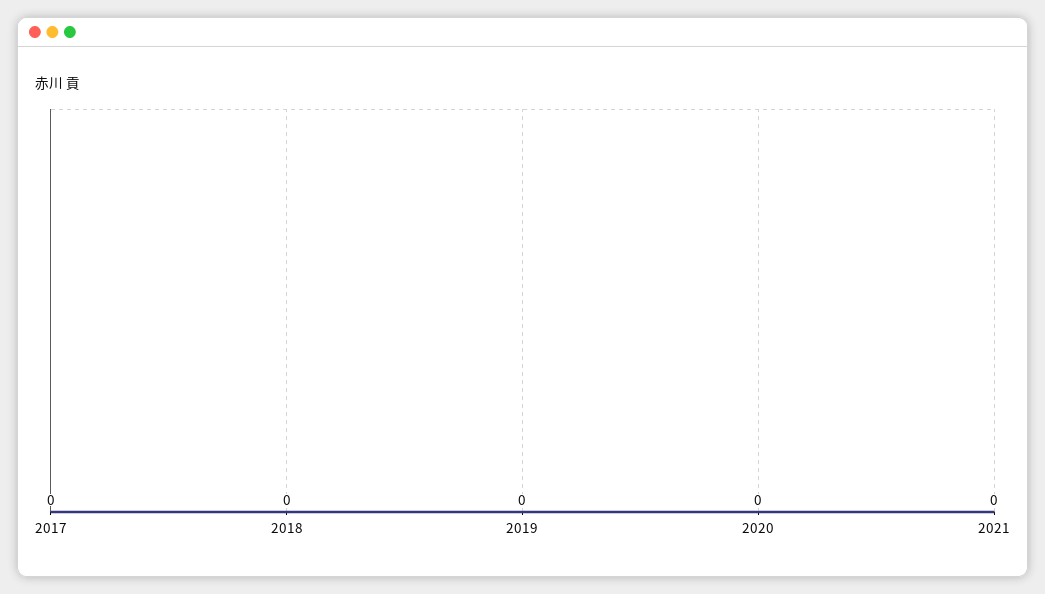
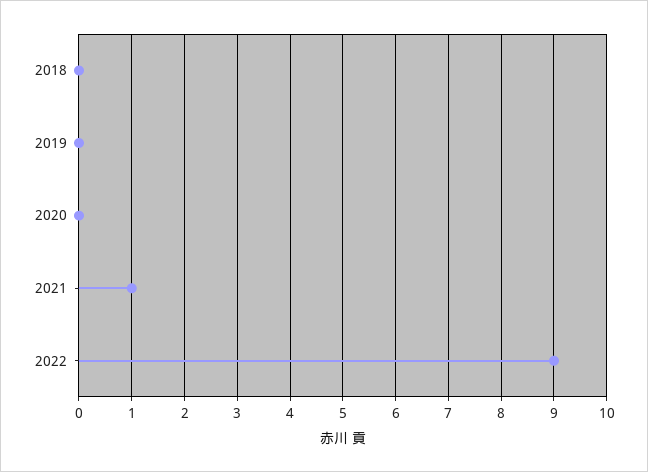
2017: 0 -> none
2021: 0 -> 1
2022: none -> 9

